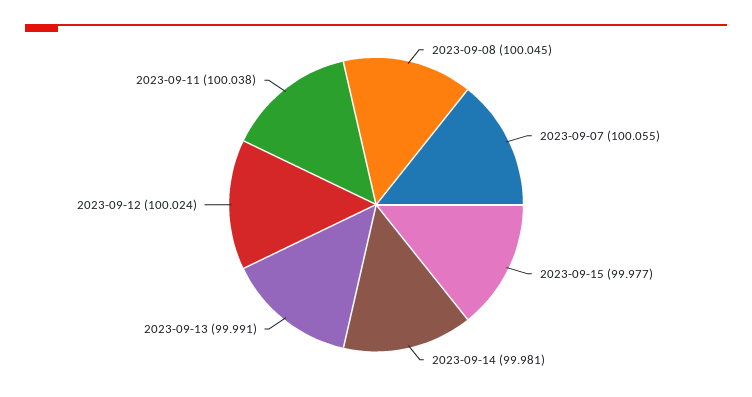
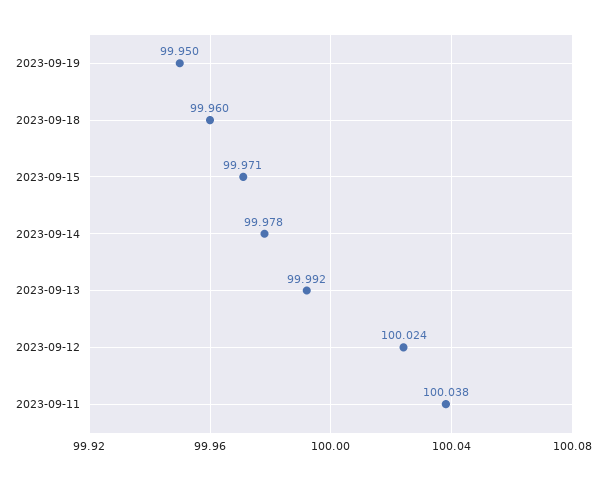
2023-09-08: 100.045 -> none
2023-09-07: 100.055 -> none
2023-09-15: 99.977 -> 99.971
2023-09-14: 99.981 -> 99.978
2023-09-13: 99.991 -> 99.992
2023-09-19: none -> 99.95
2023-09-18: none -> 99.96

